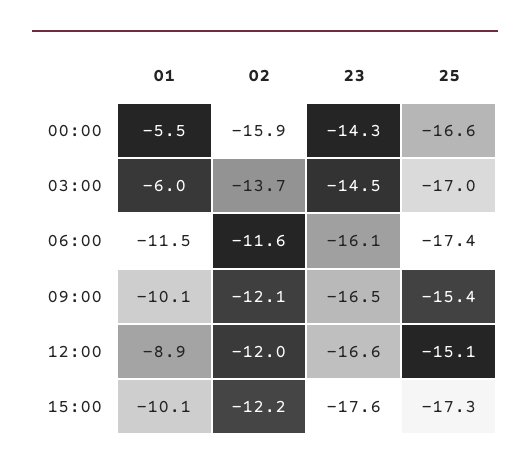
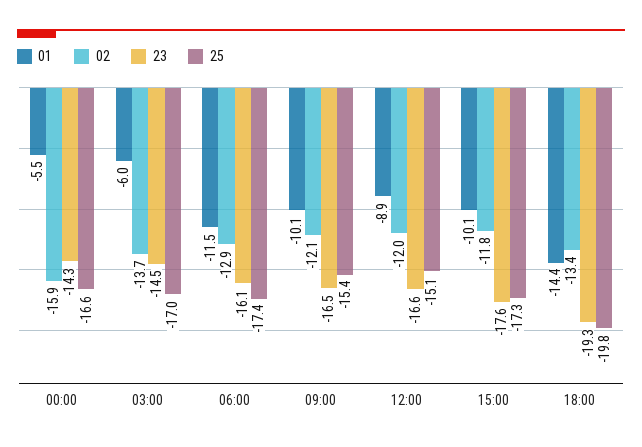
02, 06:00: -11.6 -> -12.9
02, 15:00: -12.2 -> -11.8
01, 18:00: none -> -14.4
02, 18:00: none -> -13.4
23, 18:00: none -> -19.3
25, 18:00: none -> -19.8

